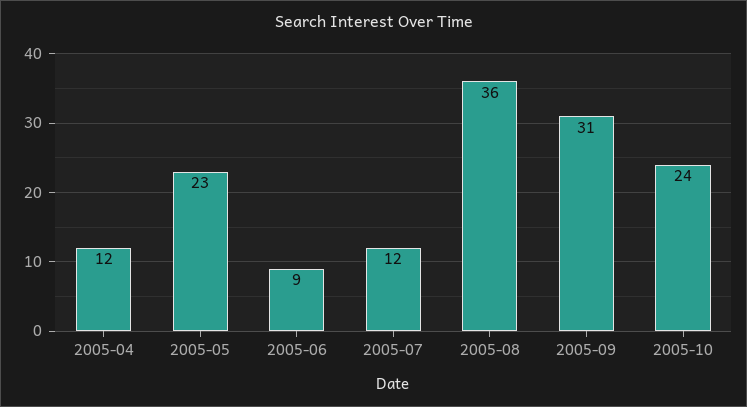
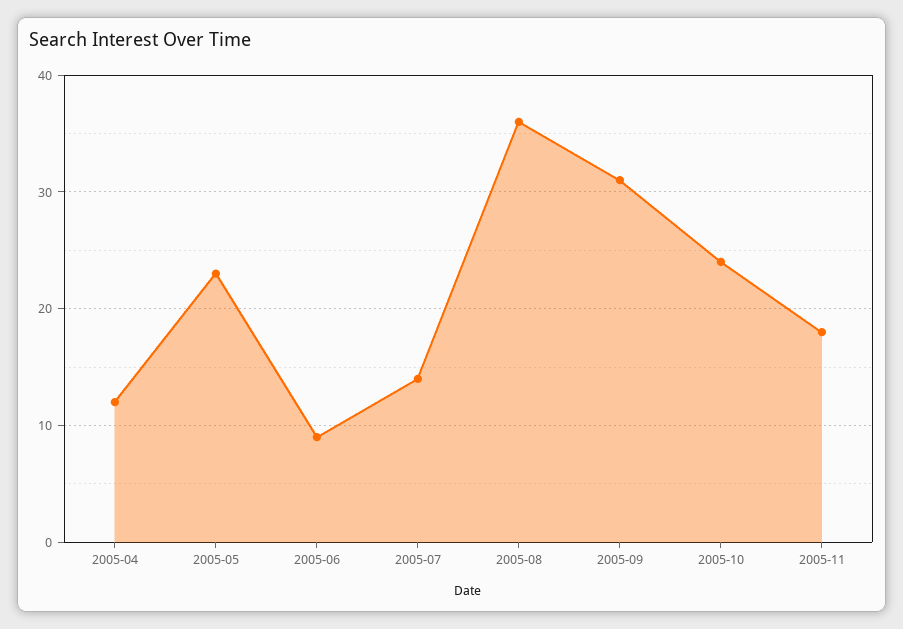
2005-07: 12 -> 14
2005-11: none -> 18

